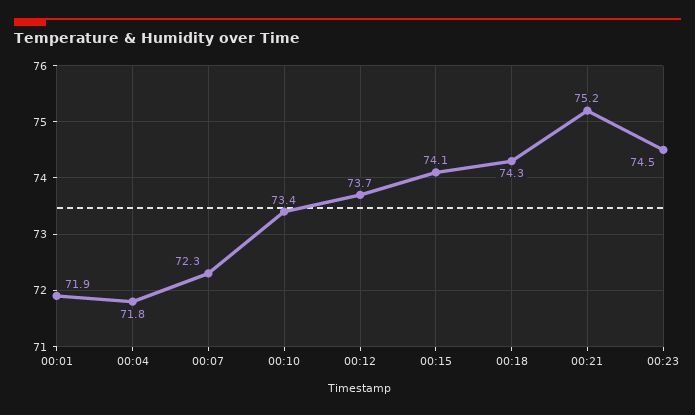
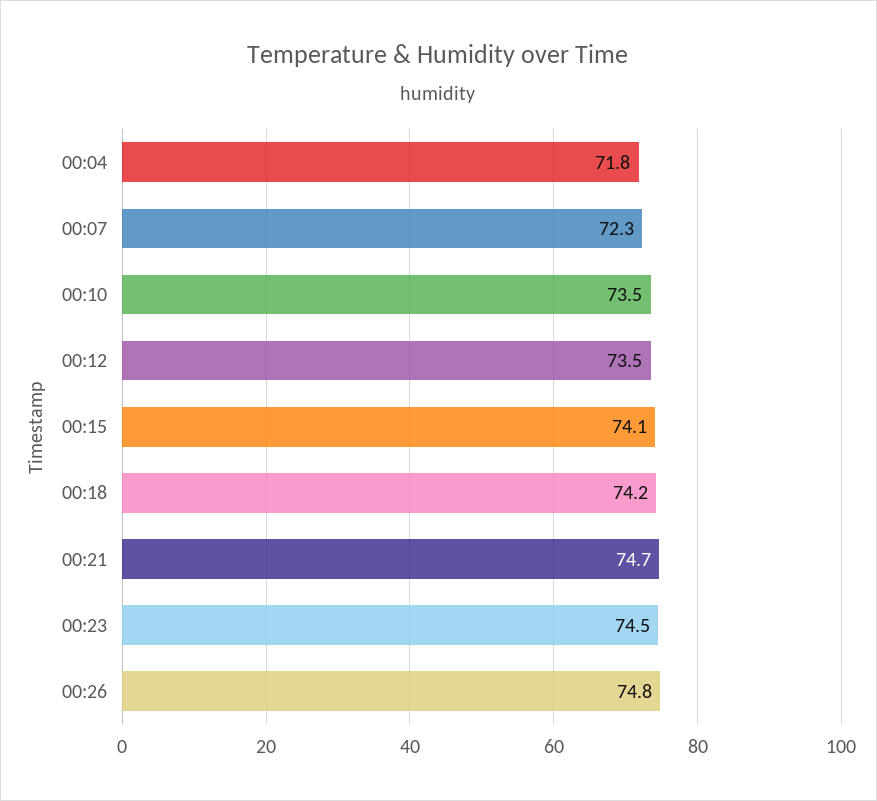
00:01: 71.9 -> none
00:10: 73.4 -> 73.5
00:12: 73.7 -> 73.5
00:18: 74.3 -> 74.2
00:21: 75.2 -> 74.7
00:26: none -> 74.8

